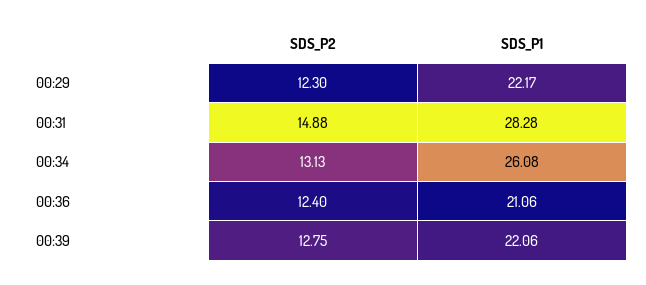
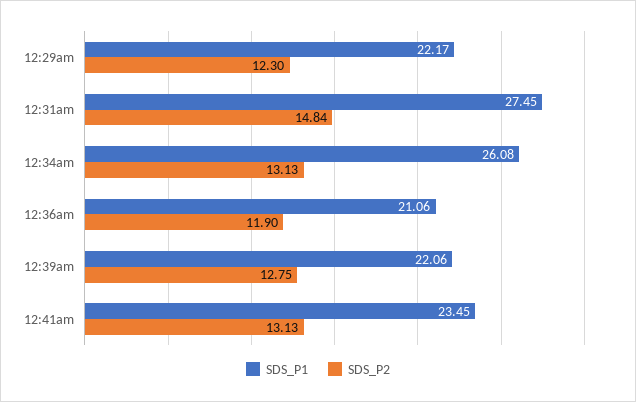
SDS_P2, 00:31: 14.88 -> 14.84
SDS_P1, 00:31: 28.28 -> 27.45
SDS_P2, 00:36: 12.4 -> 11.9
SDS_P1, 12:41am: none -> 23.45
SDS_P2, 12:41am: none -> 13.13

